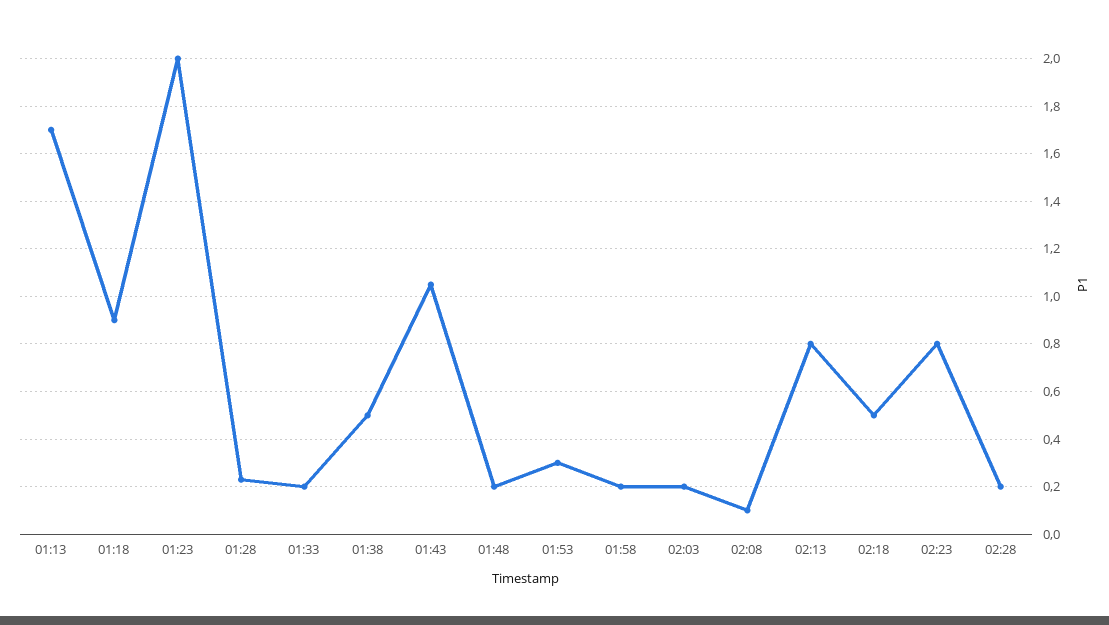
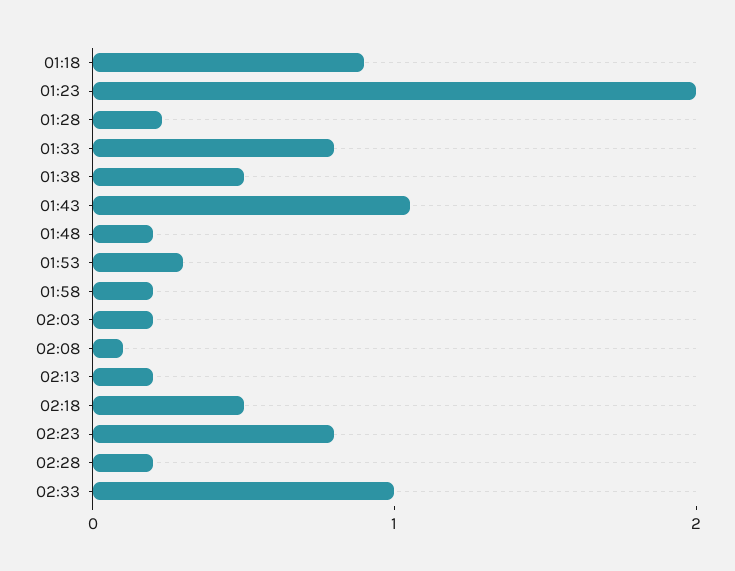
01:13: 1.7 -> none
01:33: 0.2 -> 0.8
02:13: 0.8 -> 0.2
02:33: none -> 1

